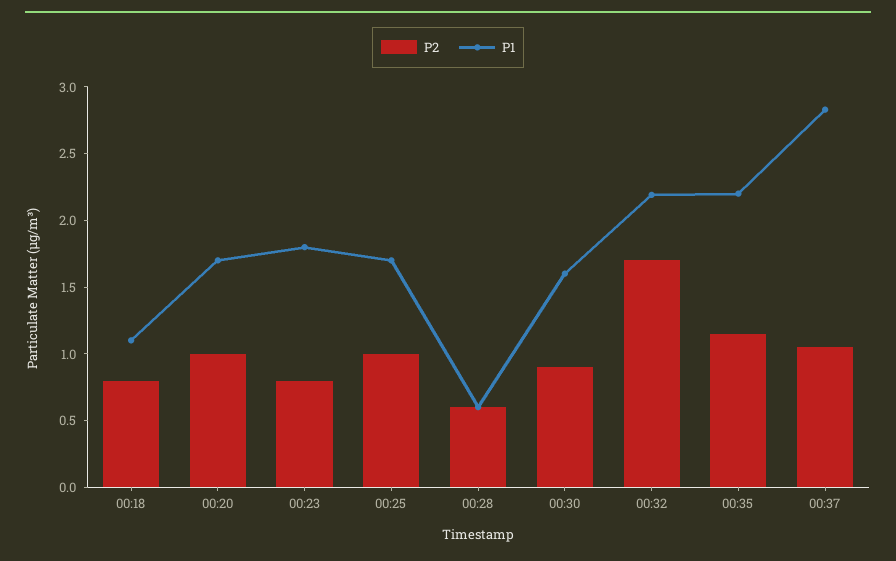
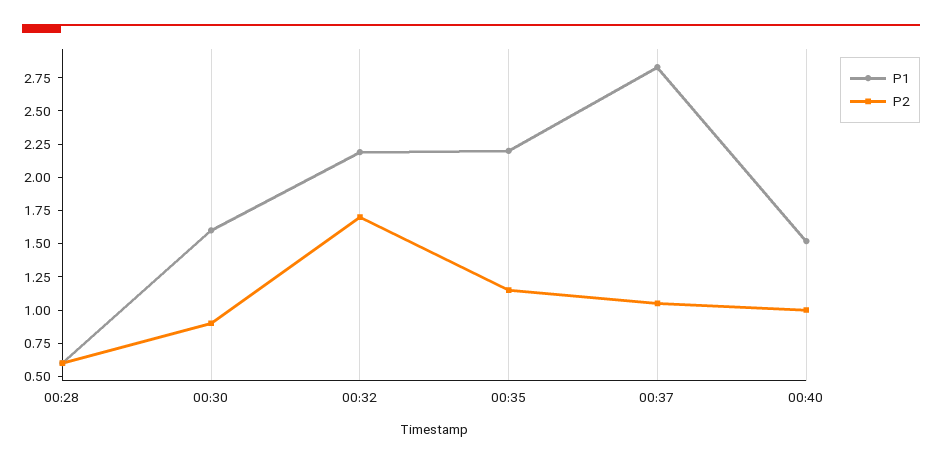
P2, 00:18: 0.8 -> none
P1, 00:18: 1.1 -> none
P2, 00:20: 1 -> none
P1, 00:20: 1.7 -> none
P2, 00:23: 0.8 -> none
P1, 00:23: 1.8 -> none
P2, 00:25: 1 -> none
P1, 00:25: 1.7 -> none
P1, 00:40: none -> 1.5
P2, 00:40: none -> 1

